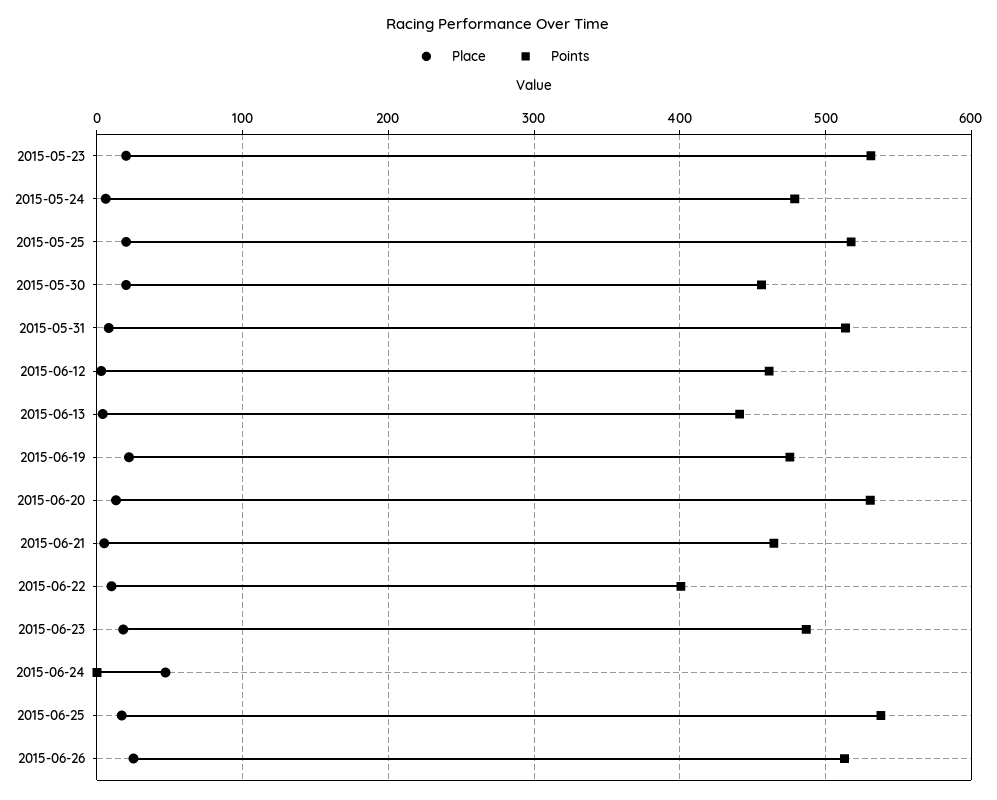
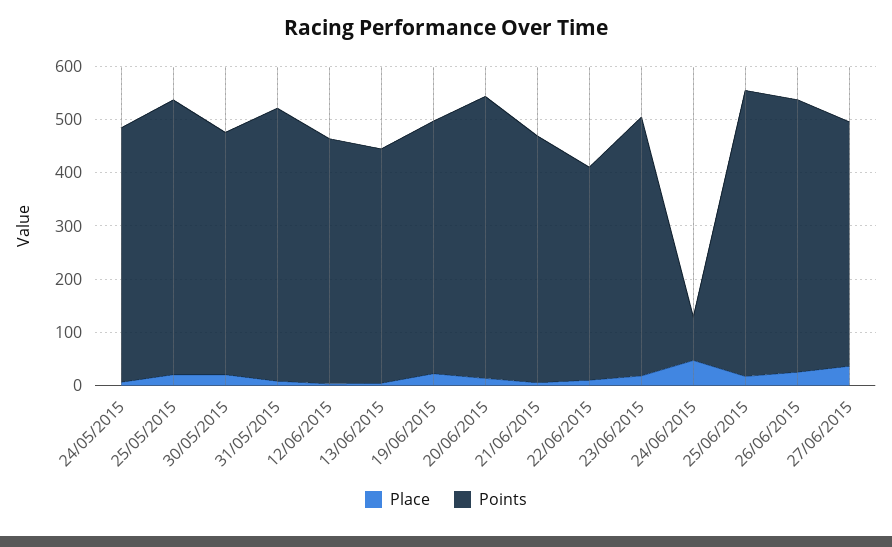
Place, 2015-05-23: 20 -> none
Points, 2015-05-23: 530 -> none
Points, 2015-06-24: 0 -> 80
Place, 27/06/2015: none -> 40
Points, 27/06/2015: none -> 460

